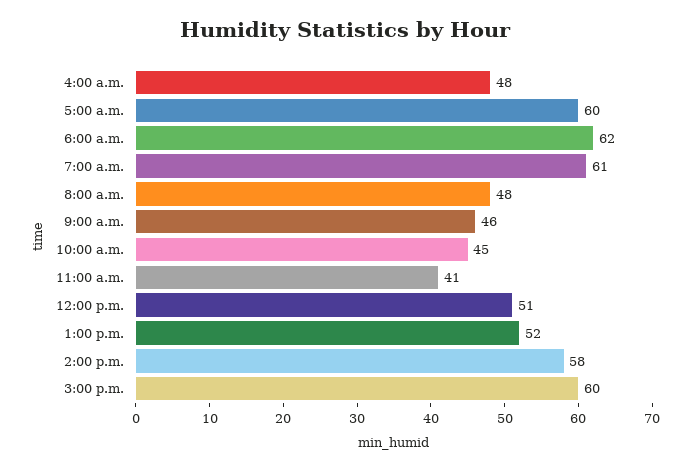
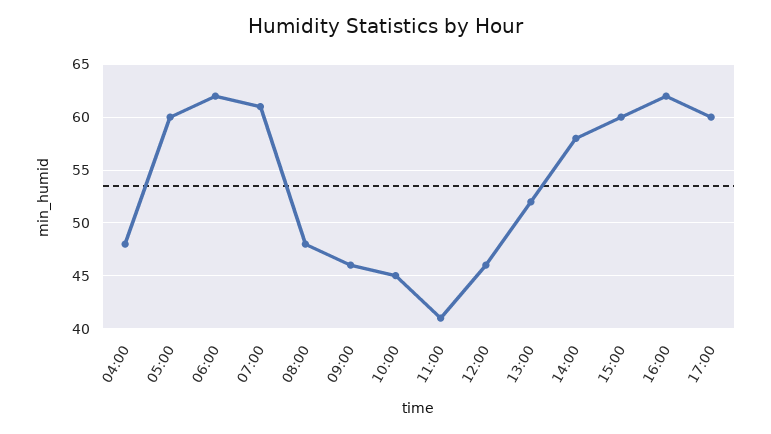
12:00 p.m.: 51 -> 46
16:00: none -> 62
17:00: none -> 60

